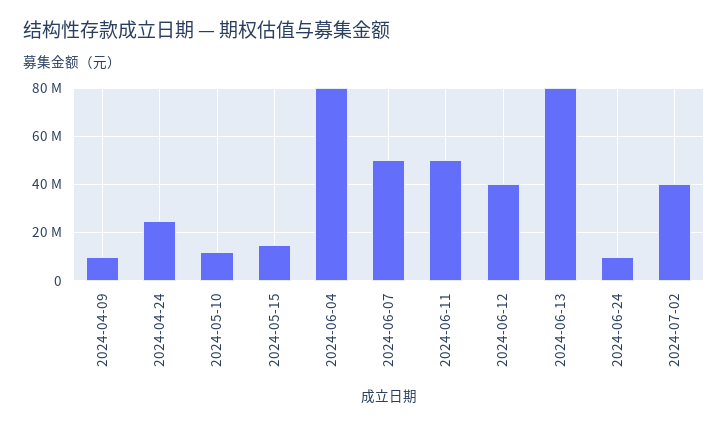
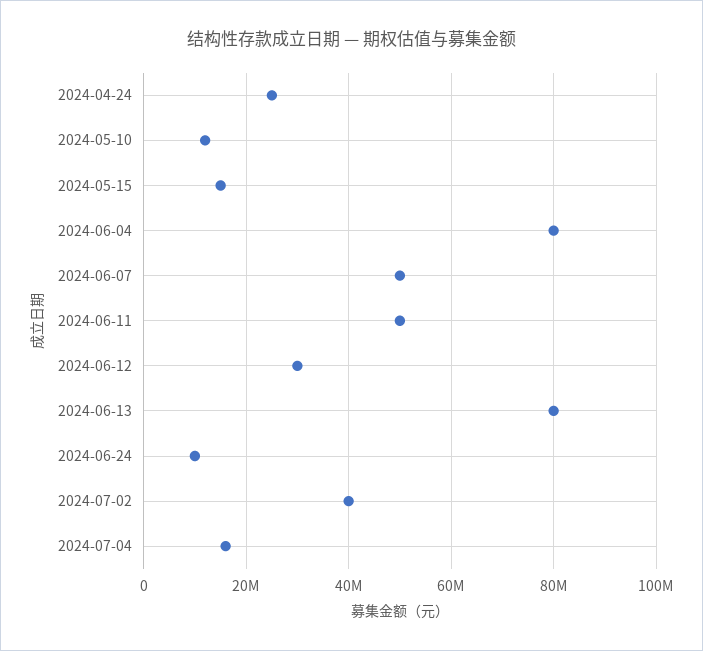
2024-04-09: 10000000 -> none
2024-06-12: 40000000 -> 30000000
2024-07-04: none -> 16000000

